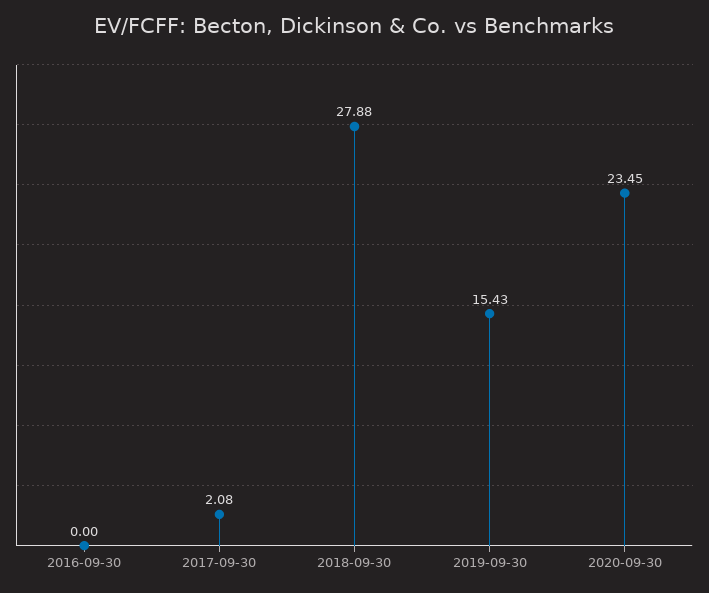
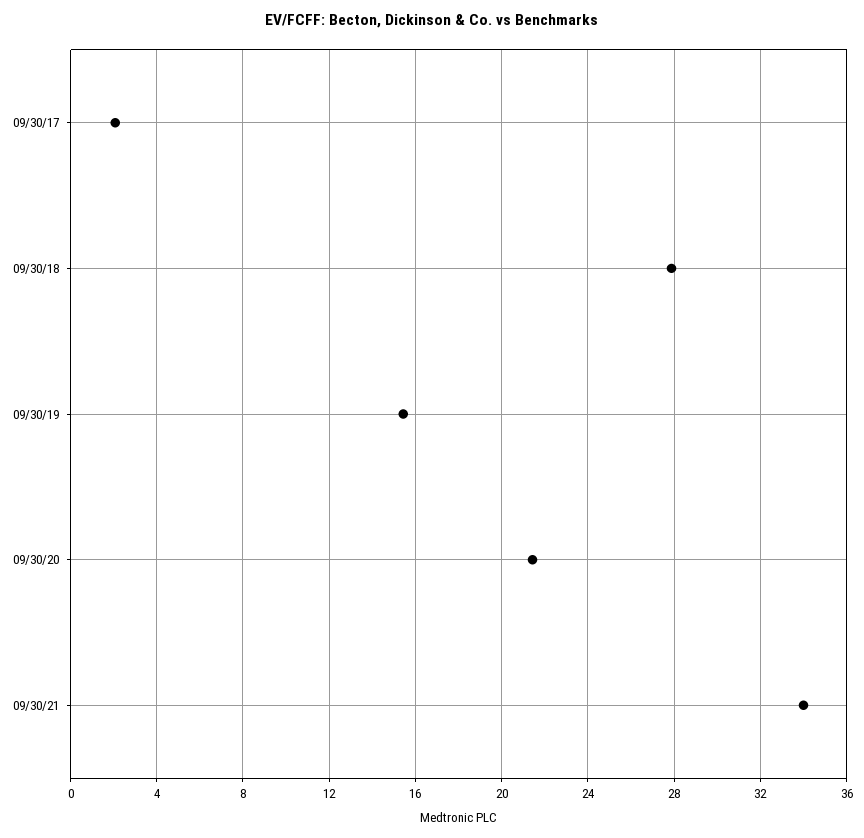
2016-09-30: 0 -> none
2020-09-30: 23.45 -> 21.5
09/30/21: none -> 34

